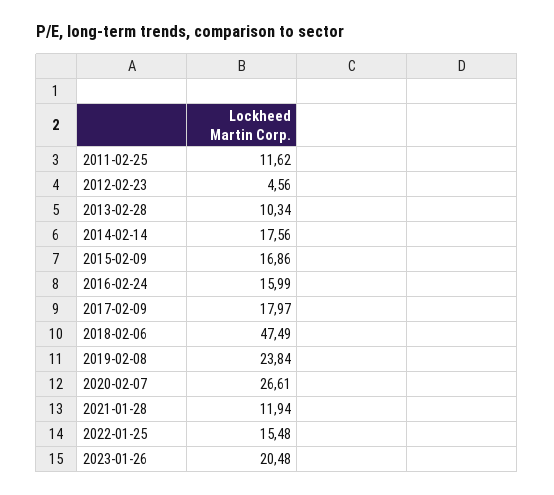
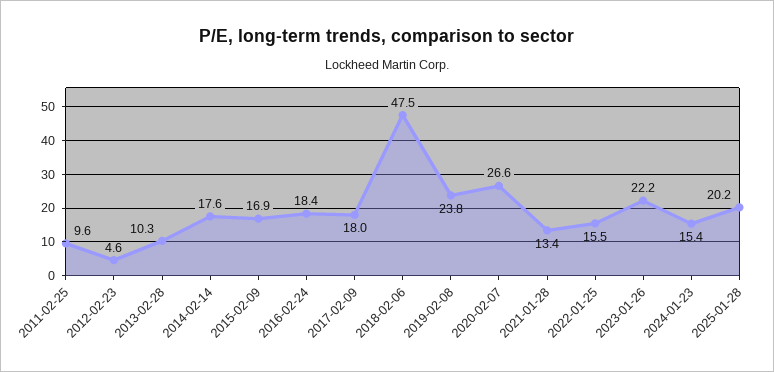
2011-02-25: 11.62 -> 9.6
2016-02-24: 15.99 -> 18.4
2021-01-28: 11.94 -> 13.4
2023-01-26: 20.48 -> 22.2
2024-01-23: none -> 15.4
2025-01-28: none -> 20.2

